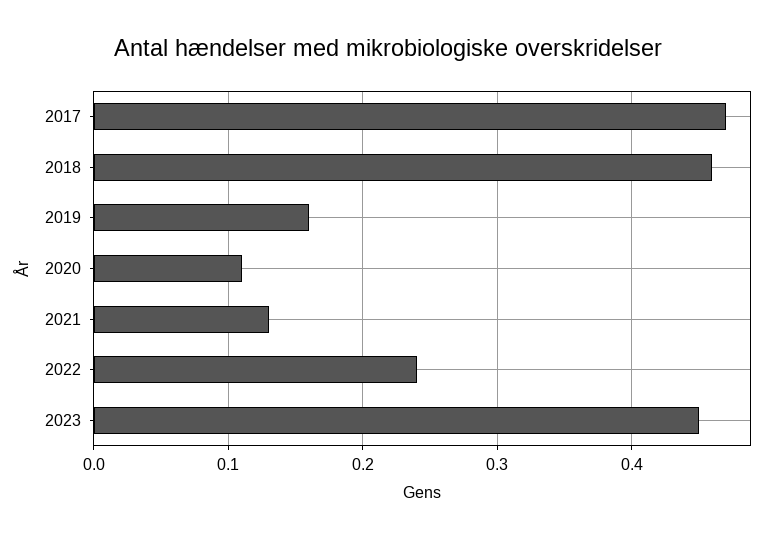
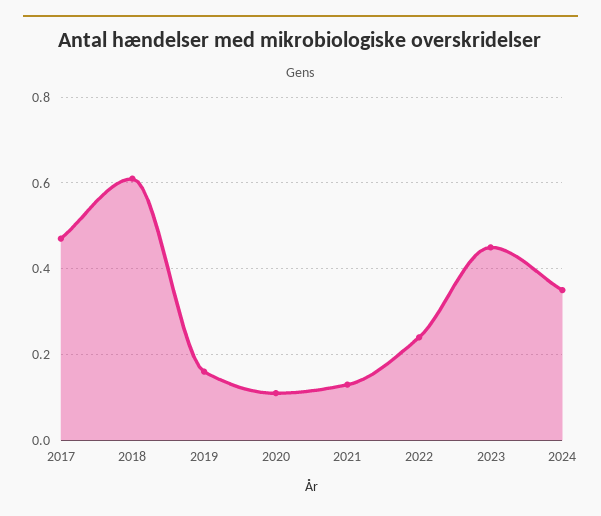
2018: 0.46 -> 0.6
2024: none -> 0.35

